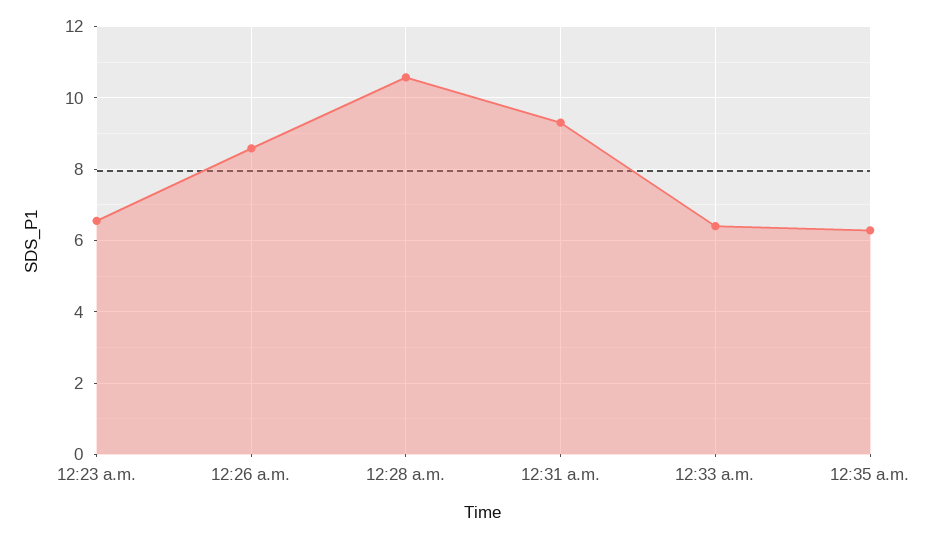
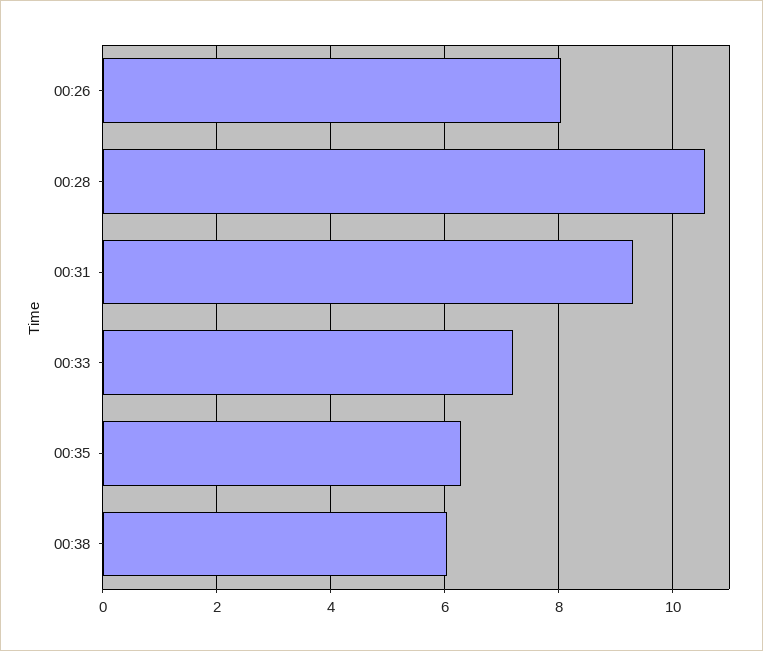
12:23 a.m.: 6.6 -> none
12:26 a.m.: 8.6 -> 8
12:33 a.m.: 6.4 -> 7.2
00:38: none -> 6

